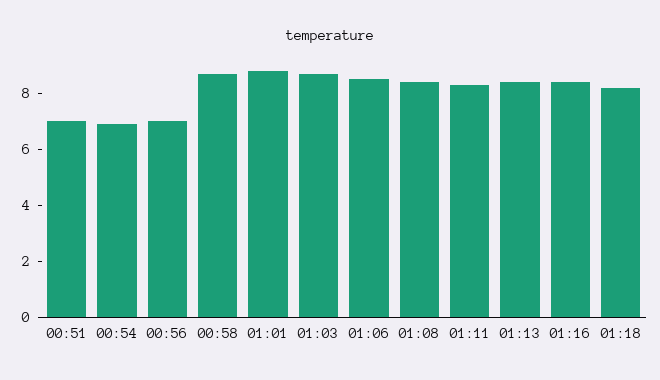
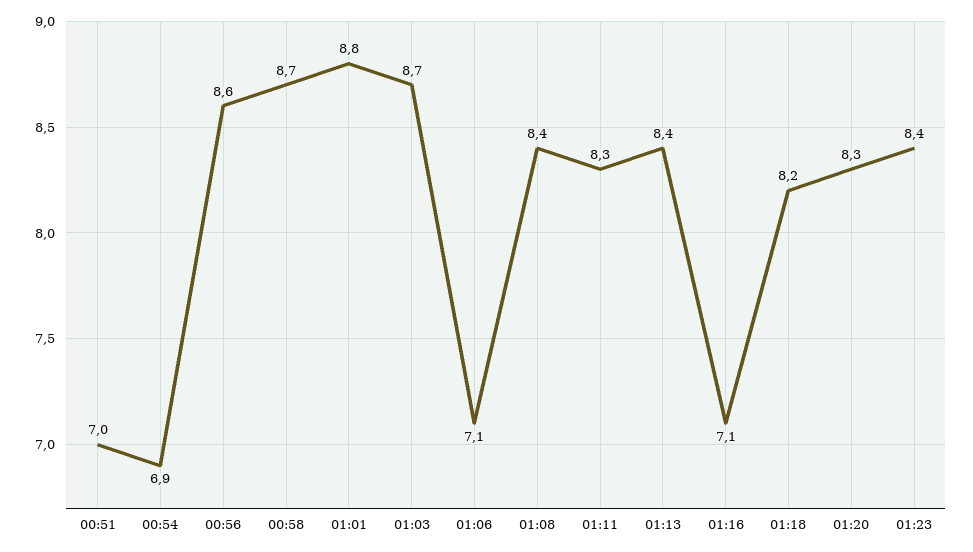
00:56: 7 -> 8.6
01:06: 8.5 -> 7.1
01:16: 8.5 -> 7.1
01:20: none -> 8.3
01:23: none -> 8.4

